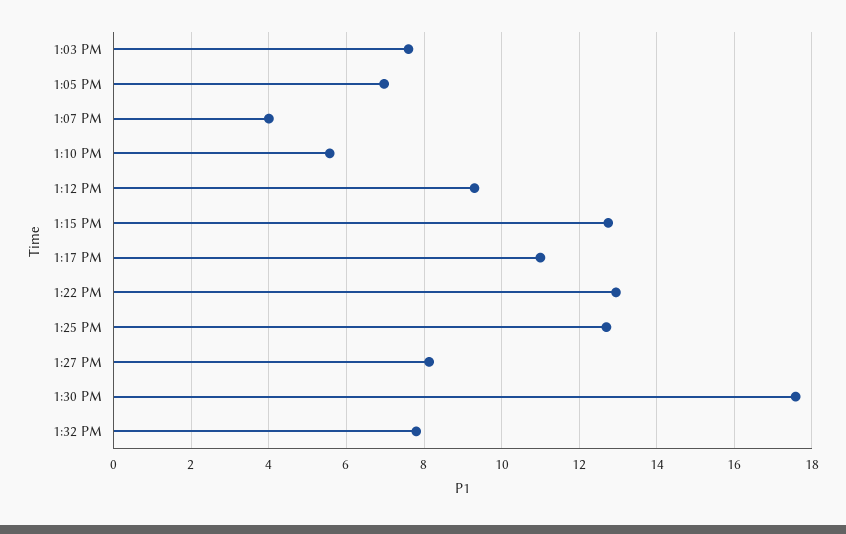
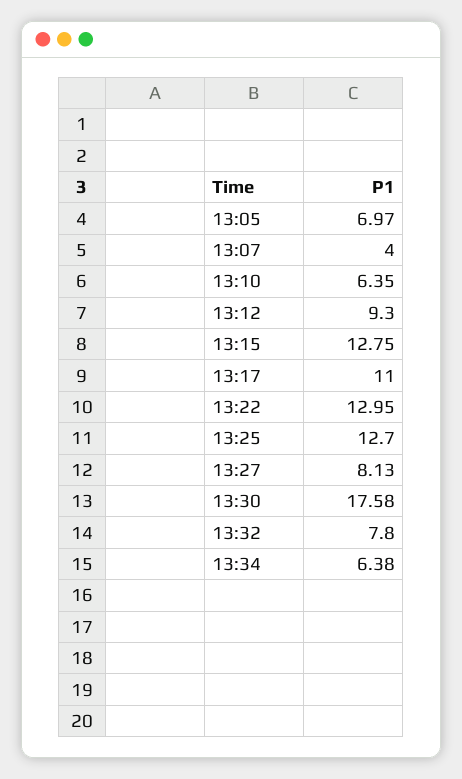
1:03 PM: 7.6 -> none
1:10 PM: 5.6 -> 6.35
13:34: none -> 6.38

